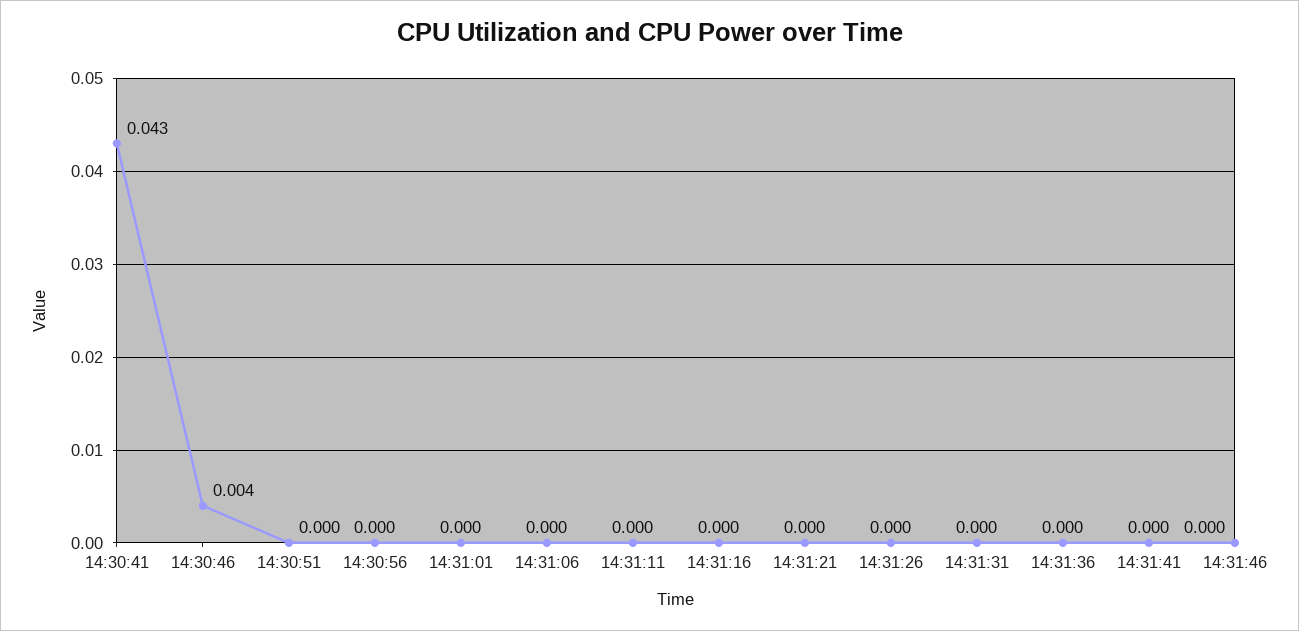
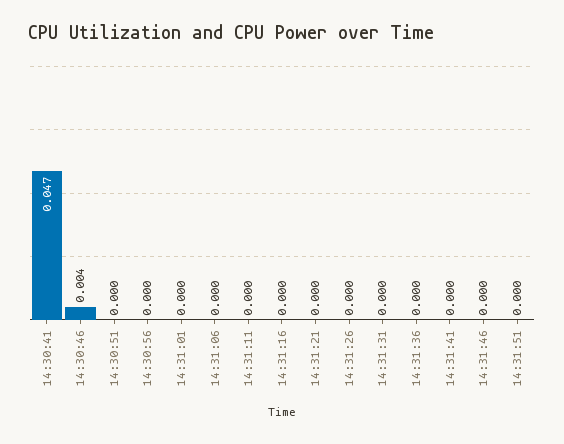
14:30:41: 0.043 -> 0.047
14:31:51: none -> 0

